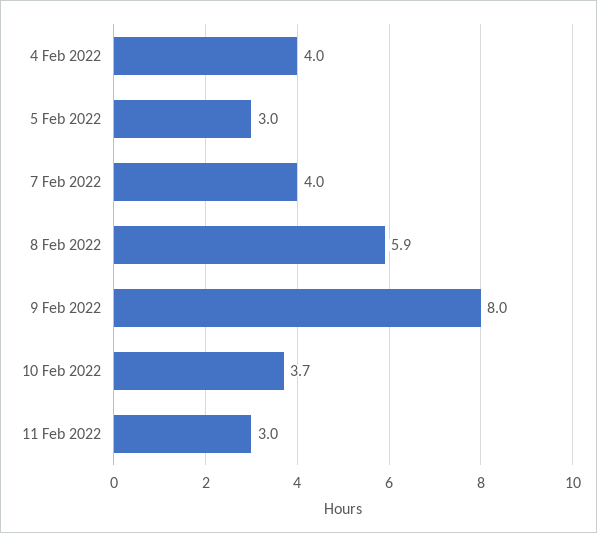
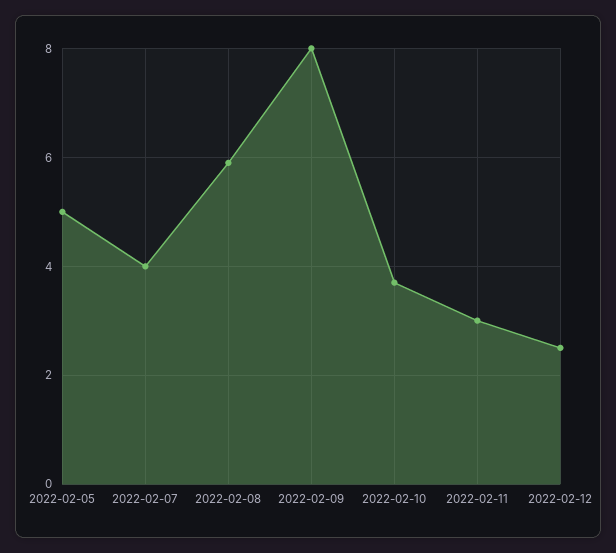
4 Feb 2022: 4 -> none
5 Feb 2022: 3 -> 5
2022-02-12: none -> 2.5

